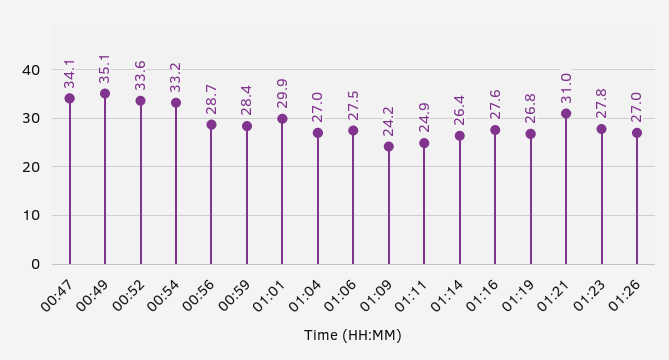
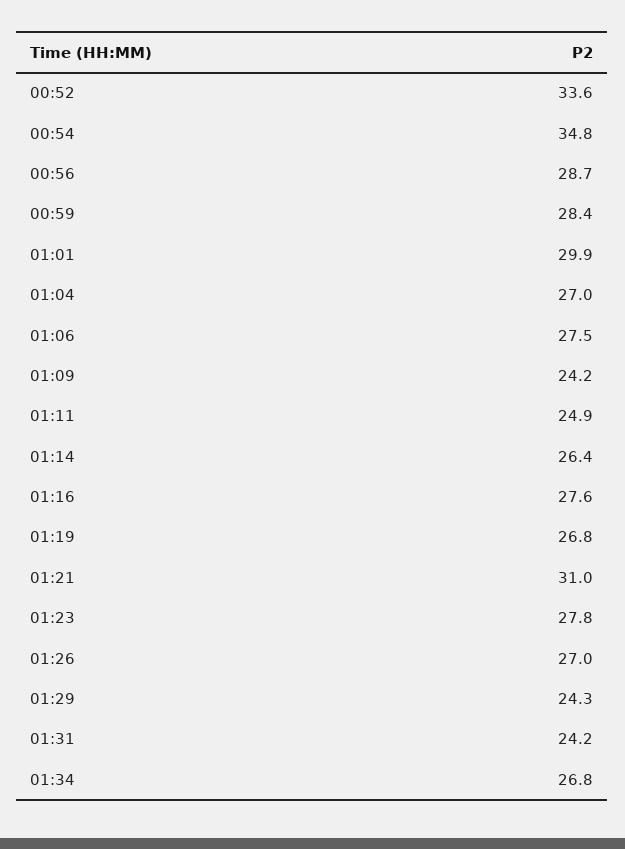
00:47: 34.1 -> none
00:49: 35.1 -> none
00:54: 33.2 -> 34.8
01:29: none -> 24.3
01:31: none -> 24.2
01:34: none -> 26.8

